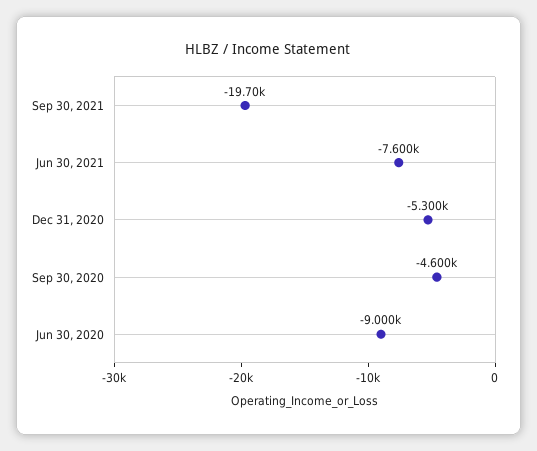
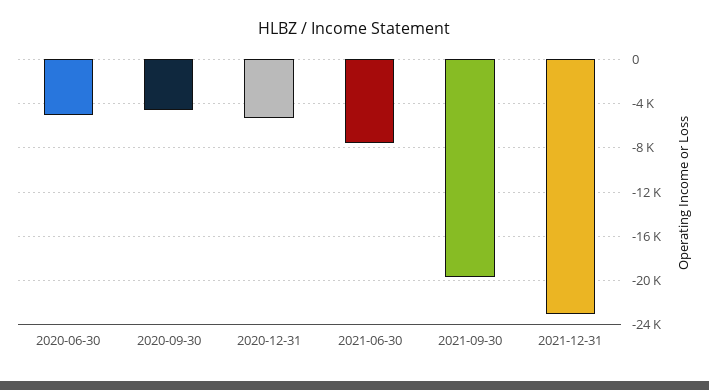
Jun 30, 2020: -9000 -> -5000
2021-12-31: none -> -23000

